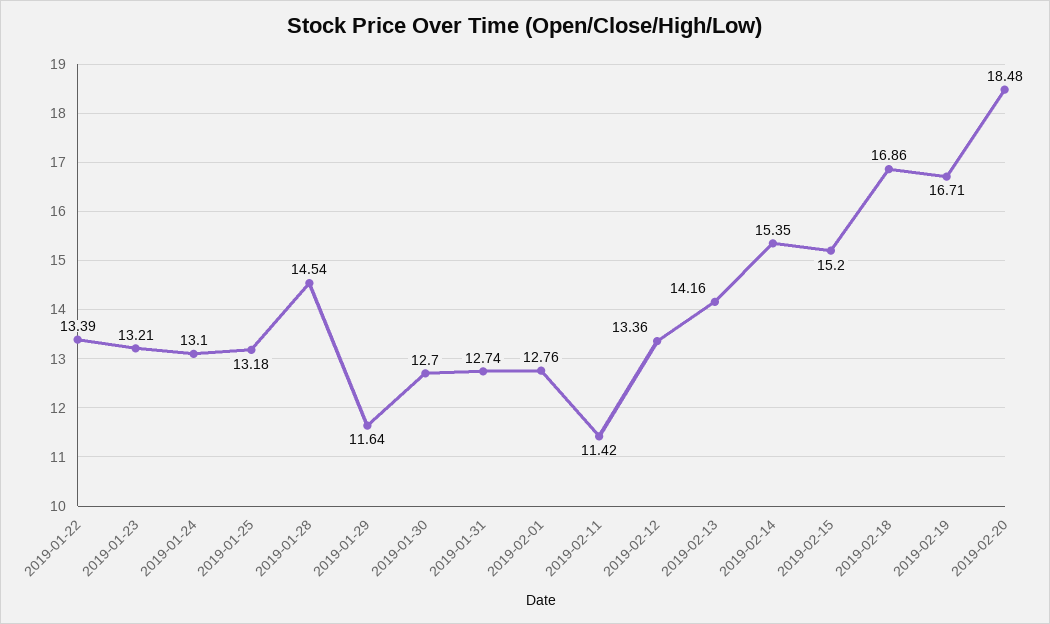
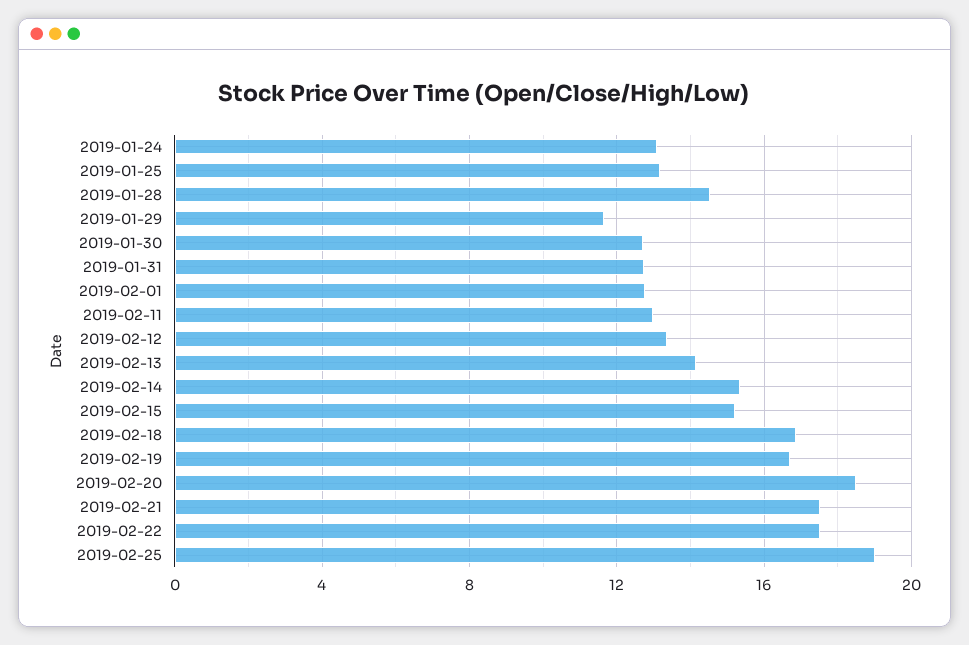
2019-01-22: 13.39 -> none
2019-01-23: 13.21 -> none
2019-02-11: 11.42 -> 13
2019-02-21: none -> 17.5
2019-02-22: none -> 17.5
2019-02-25: none -> 19

